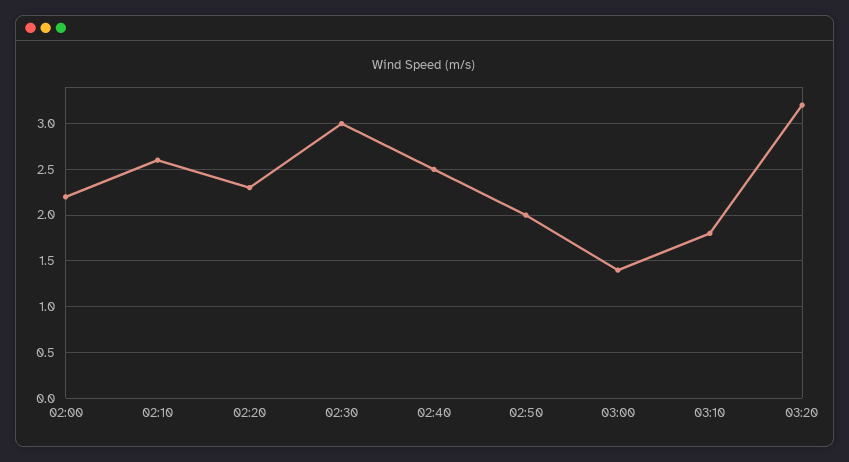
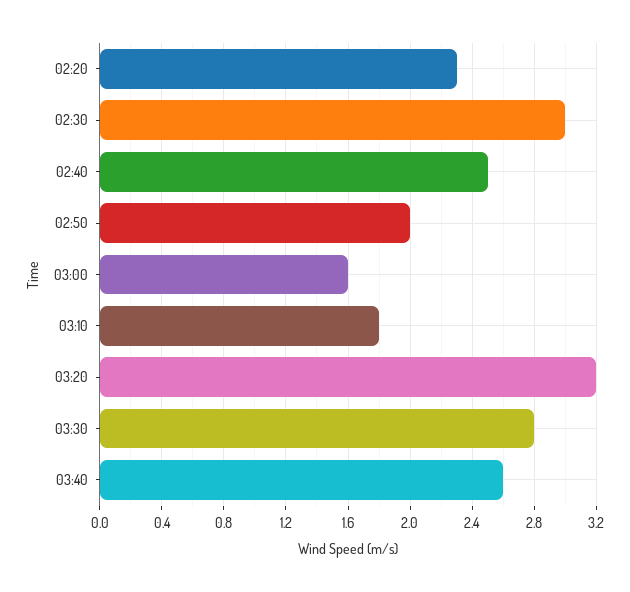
02:00: 2.2 -> none
02:10: 2.6 -> none
03:00: 1.4 -> 1.6
03:30: none -> 2.8
03:40: none -> 2.6

